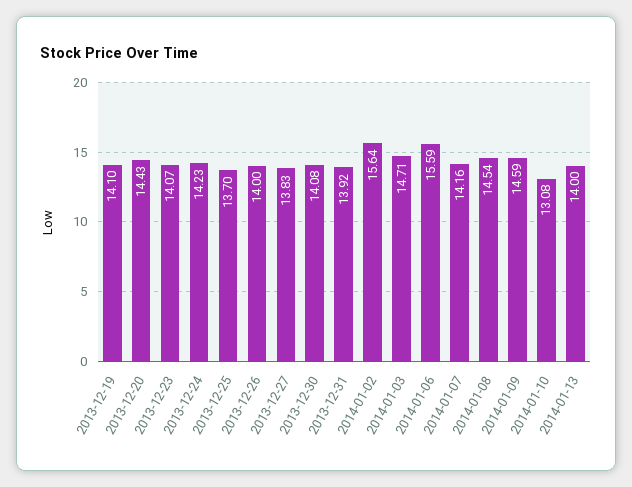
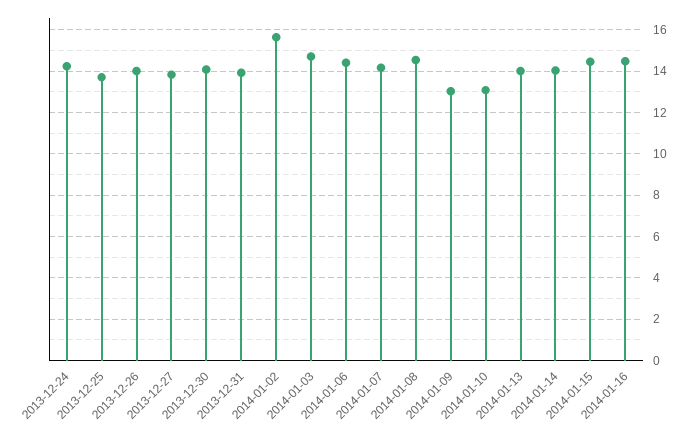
2013-12-19: 14.1 -> none
2013-12-20: 14.43 -> none
2013-12-23: 14.07 -> none
2014-01-06: 15.59 -> 14.5
2014-01-09: 14.59 -> 13
2014-01-14: none -> 14
2014-01-15: none -> 14.5
2014-01-16: none -> 14.5

